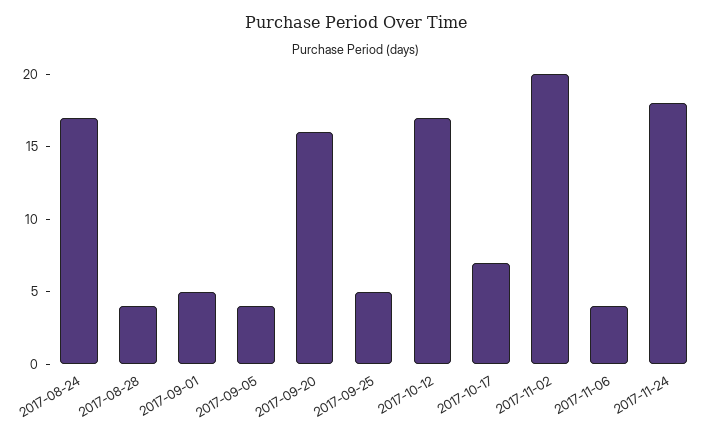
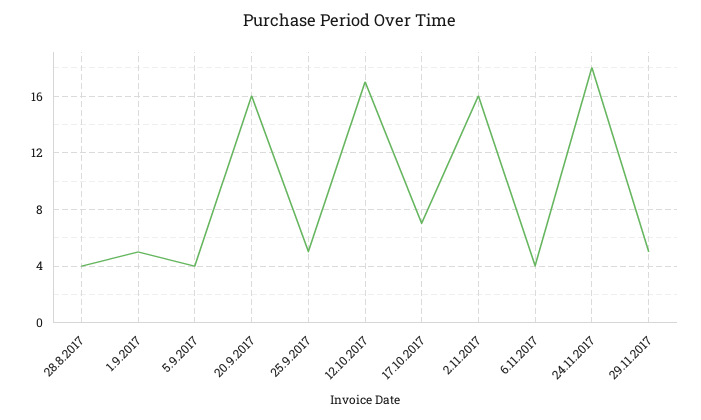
2017-08-24: 17 -> none
2017-11-02: 20 -> 16
29.11.2017: none -> 5

